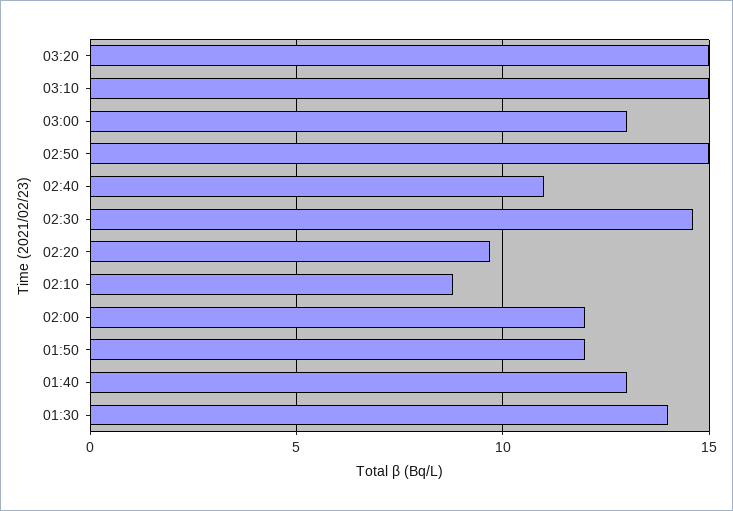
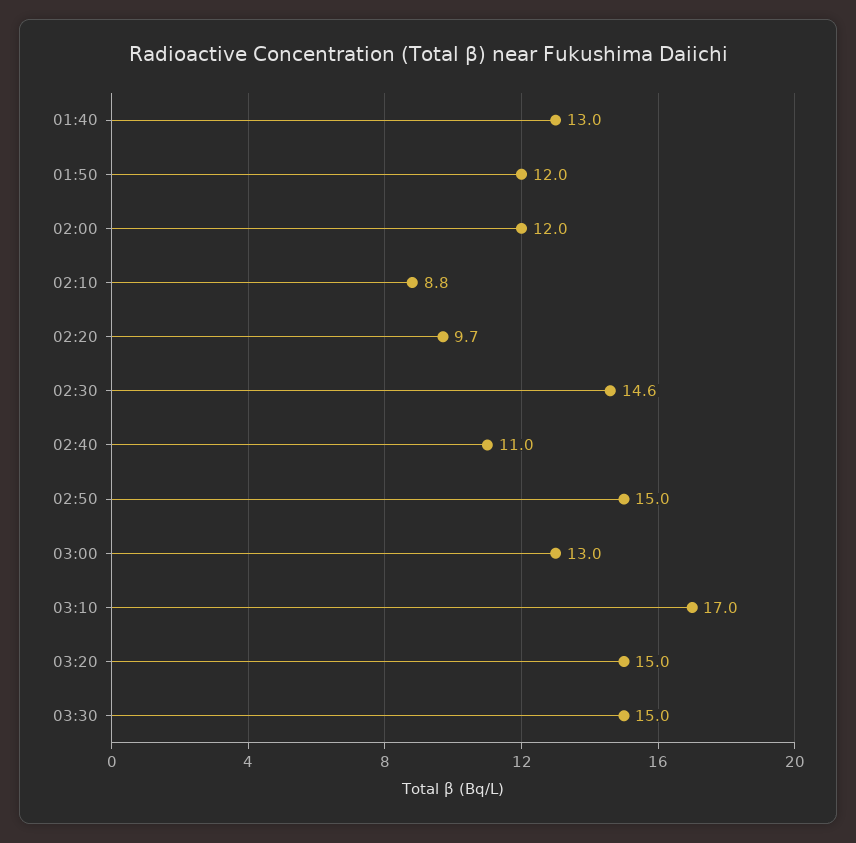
03:10: 15 -> 17
01:30: 14 -> none
03:30: none -> 15

